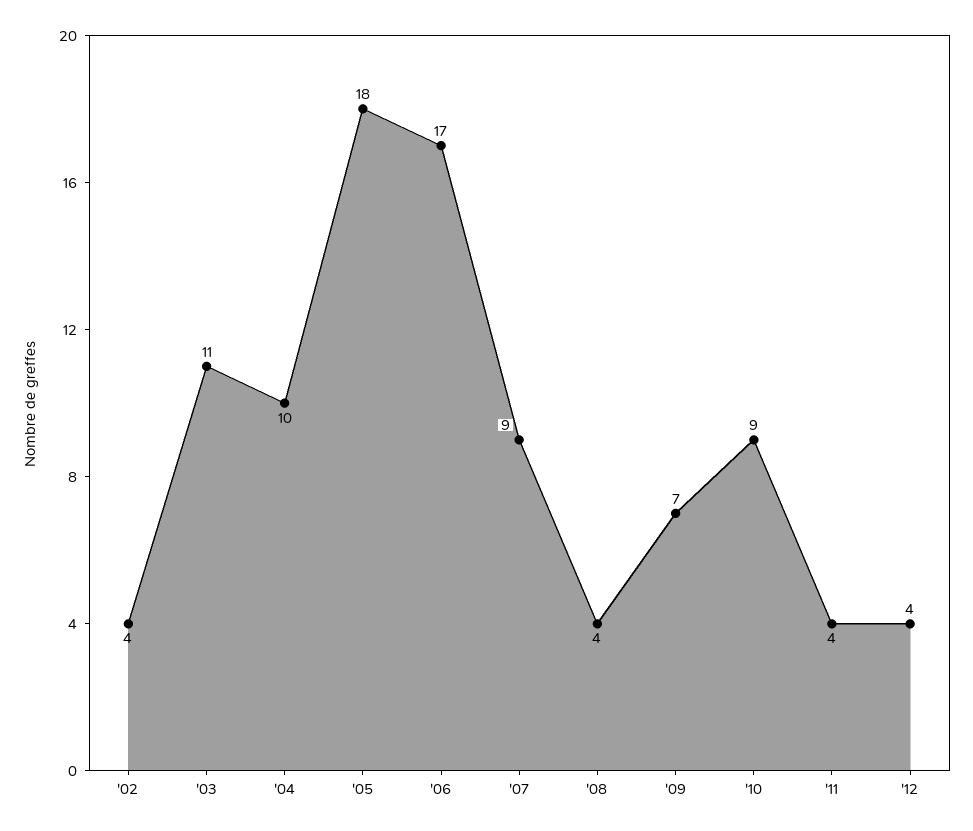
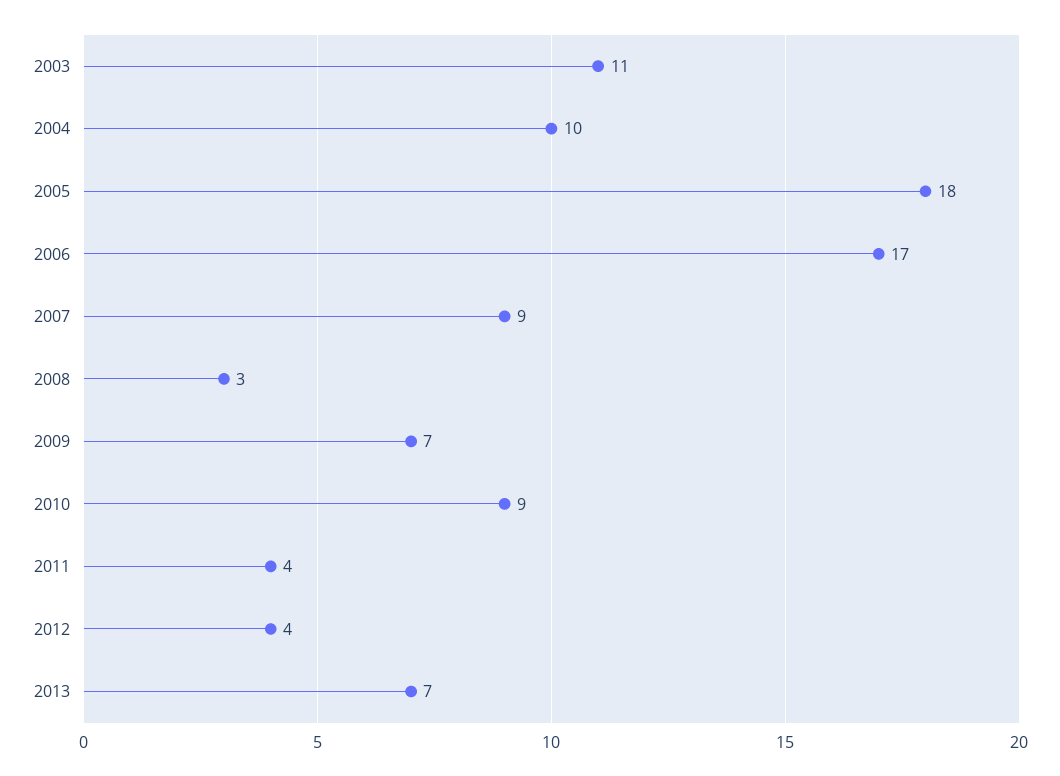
'02: 4 -> none
'08: 4 -> 3
2013: none -> 7

